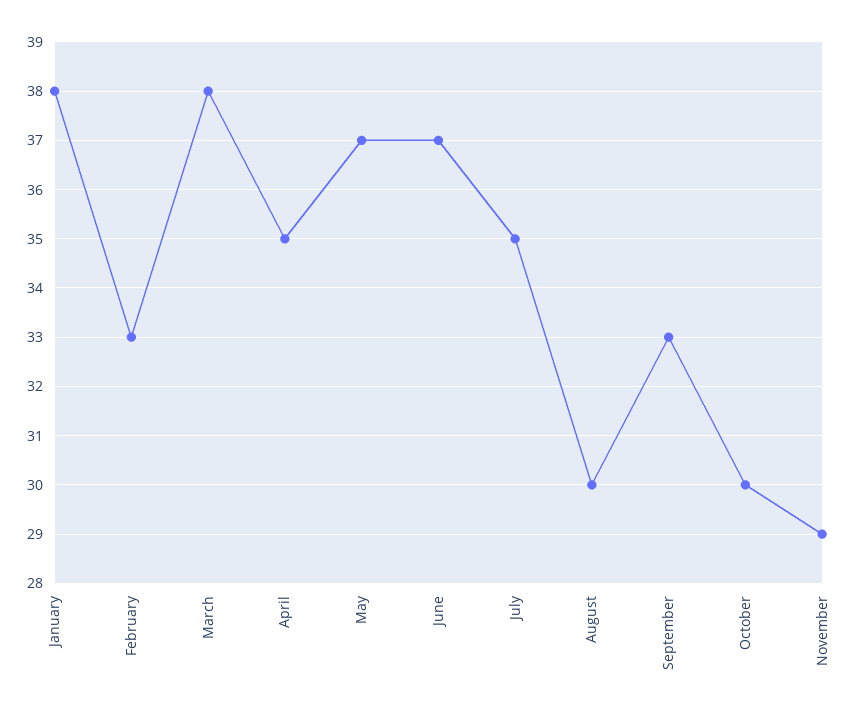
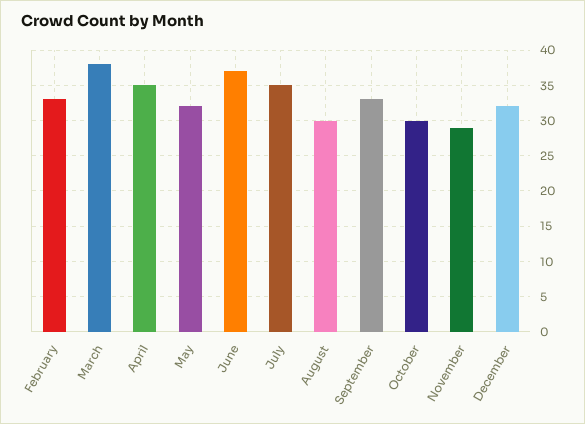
January: 38 -> none
May: 37 -> 32
December: none -> 32

